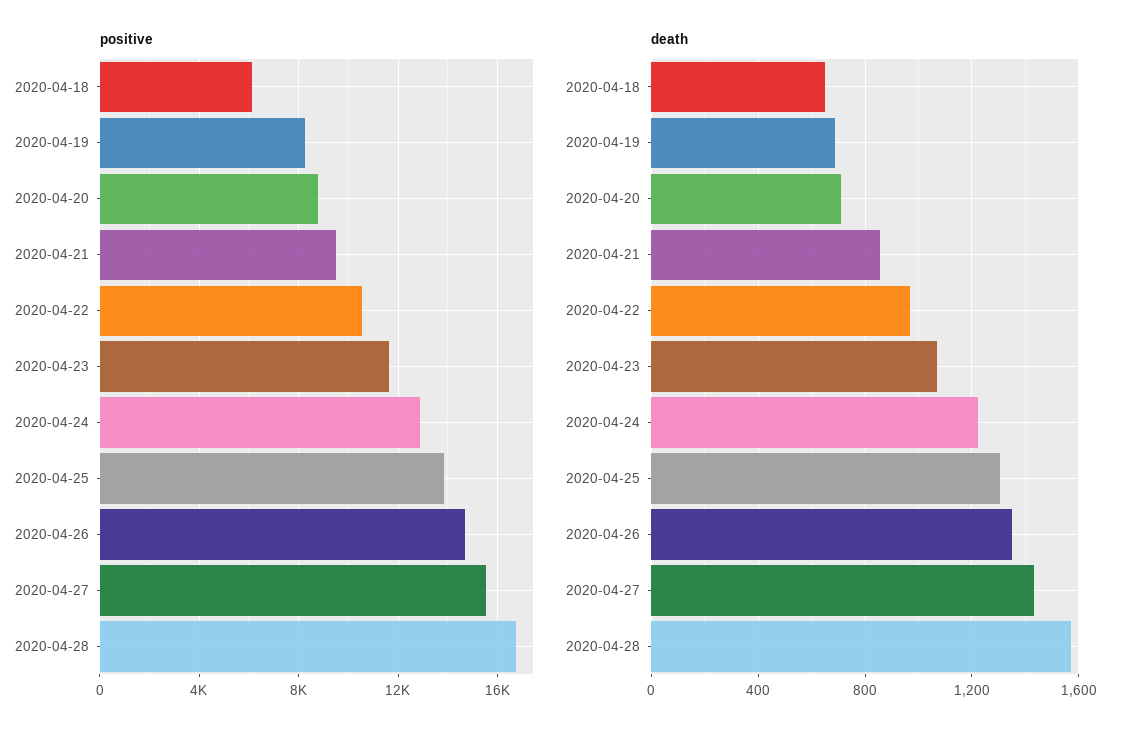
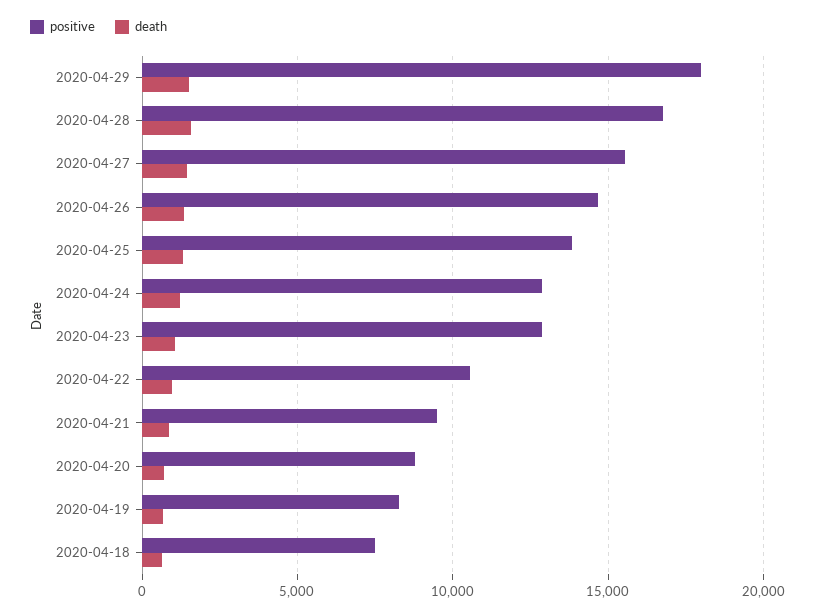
positive, 2020-04-18: 6000 -> 7500
positive, 2020-04-23: 11500 -> 13000
positive, 2020-04-29: none -> 18000
death, 2020-04-29: none -> 1500

